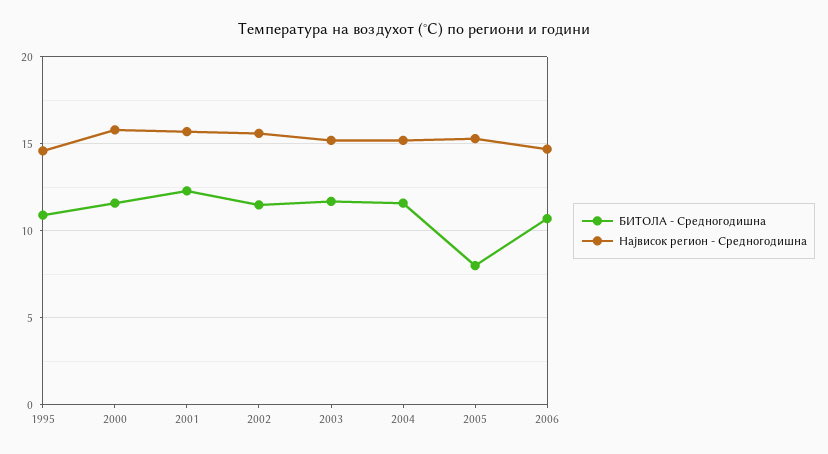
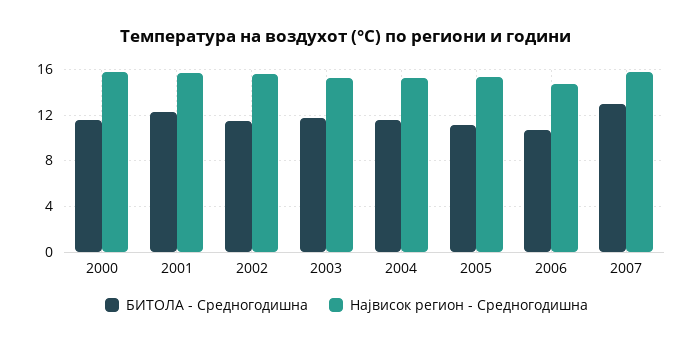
БИТОЛА - Средногодишна, 1995: 11 -> none
Највисок регион - Средногодишна, 1995: 14.5 -> none
БИТОЛА - Средногодишна, 2005: 8 -> 11
БИТОЛА - Средногодишна, 2007: none -> 13
Највисок регион - Средногодишна, 2007: none -> 16

